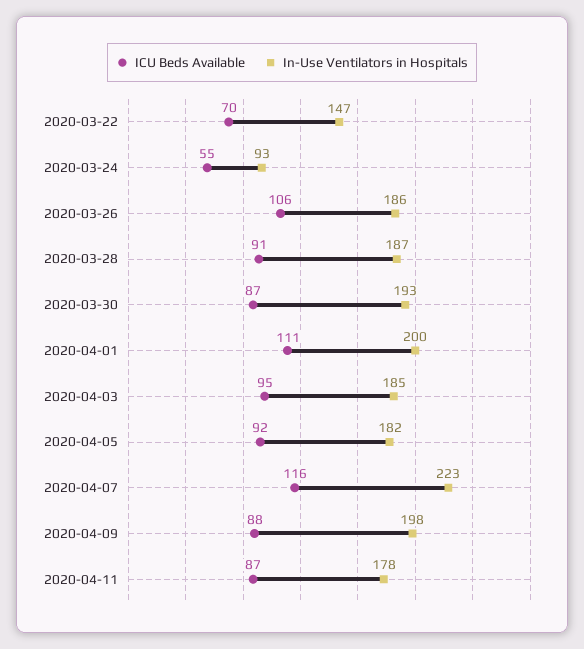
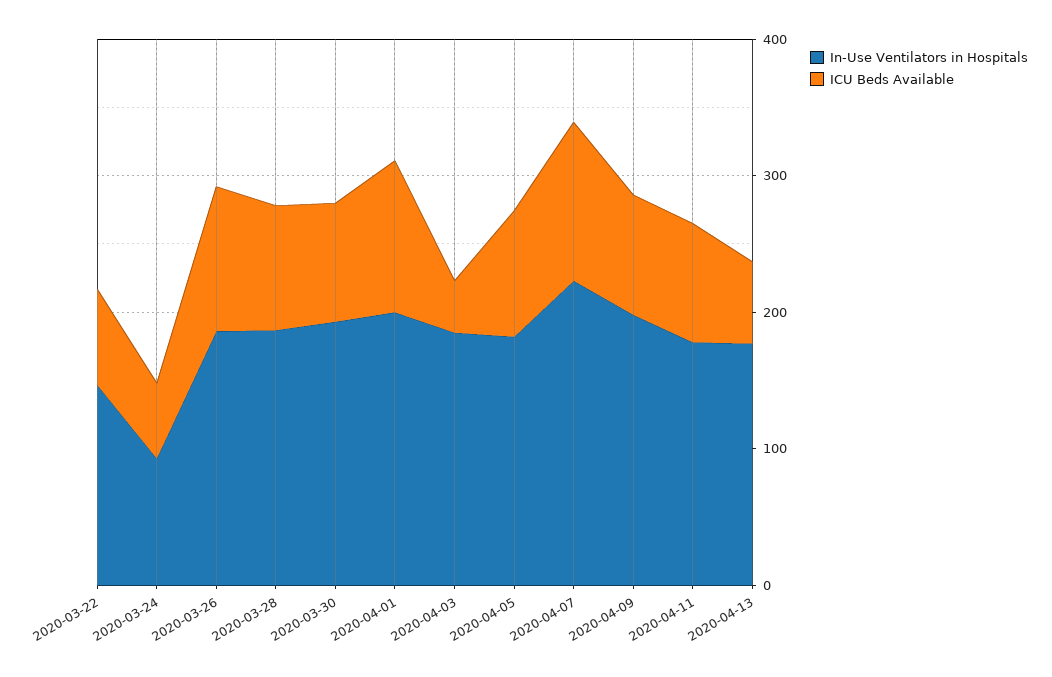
ICU Beds Available, 2020-04-03: 95 -> 40
In-Use Ventilators in Hospitals, 2020-04-13: none -> 180
ICU Beds Available, 2020-04-13: none -> 60

